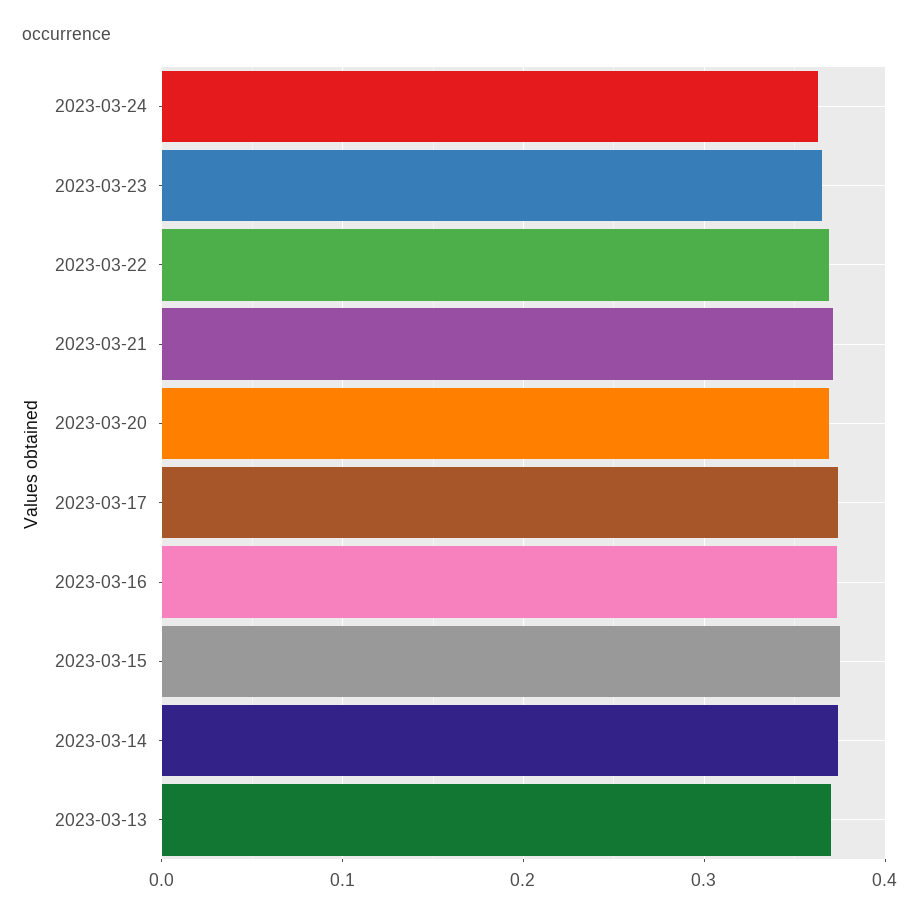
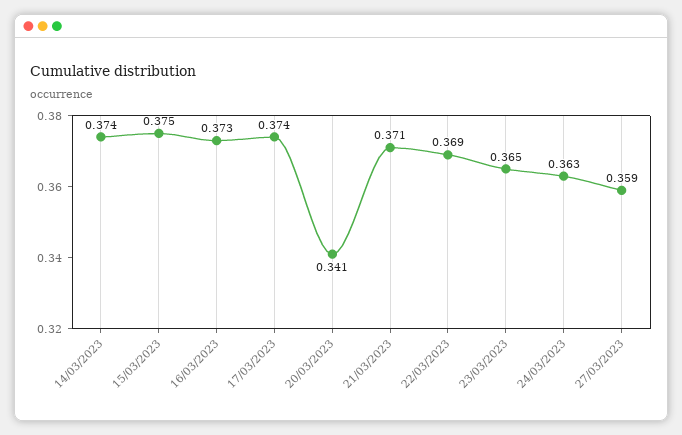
2023-03-20: 0.37 -> 0.341
2023-03-13: 0.37 -> none
27/03/2023: none -> 0.359

